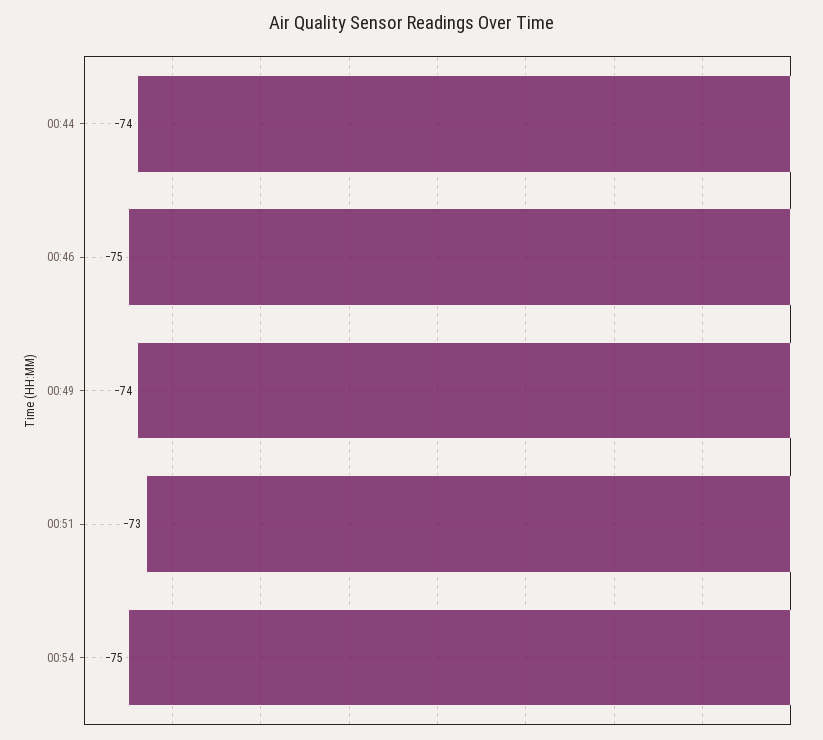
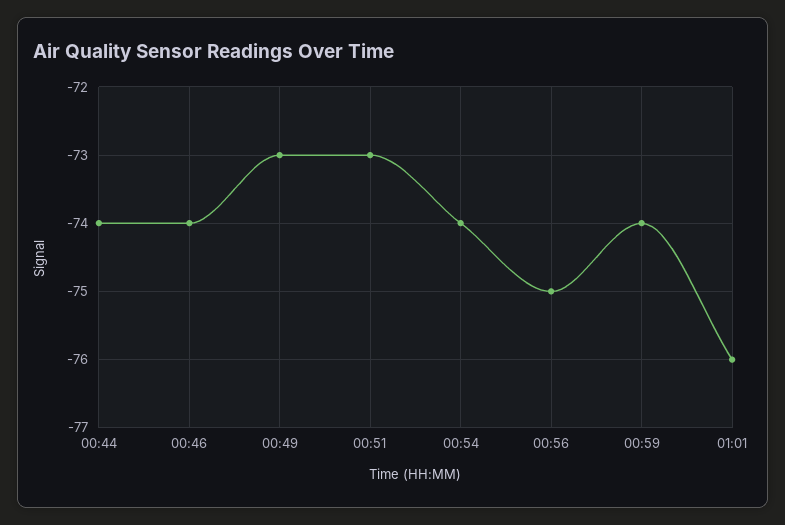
00:46: -75 -> -74
00:49: -74 -> -73
00:54: -75 -> -74
00:56: none -> -75
00:59: none -> -74
01:01: none -> -76

